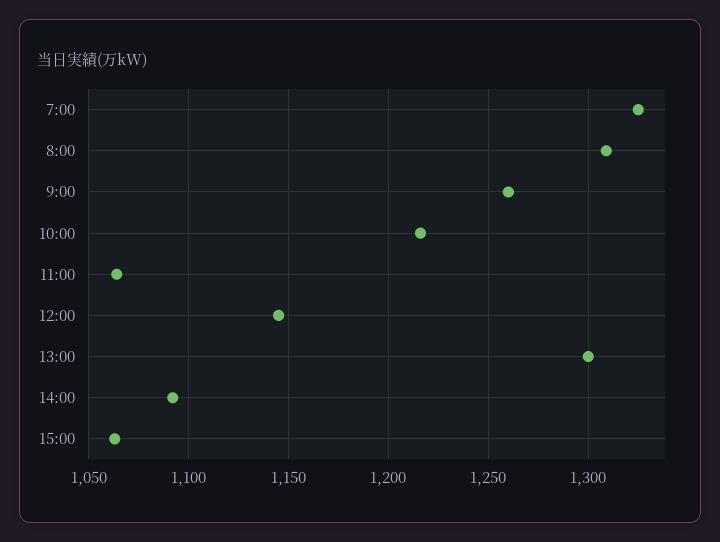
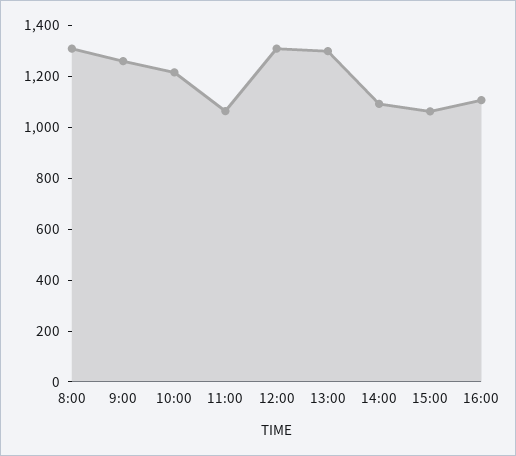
7:00: 1325 -> none
12:00: 1145 -> 1300
16:00: none -> 1100

